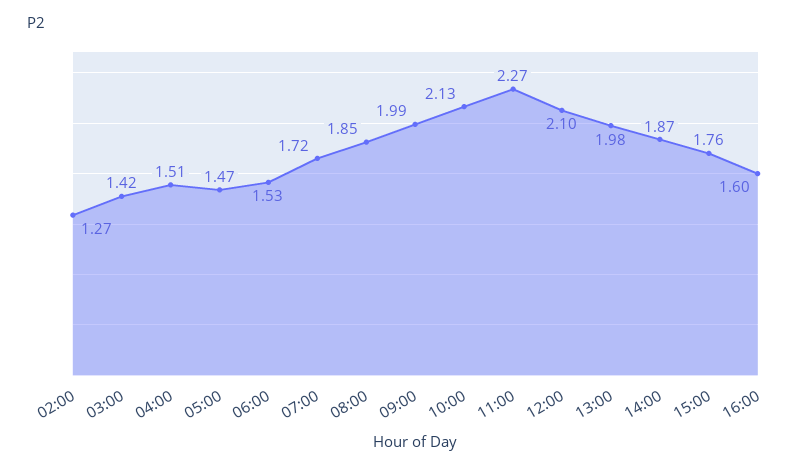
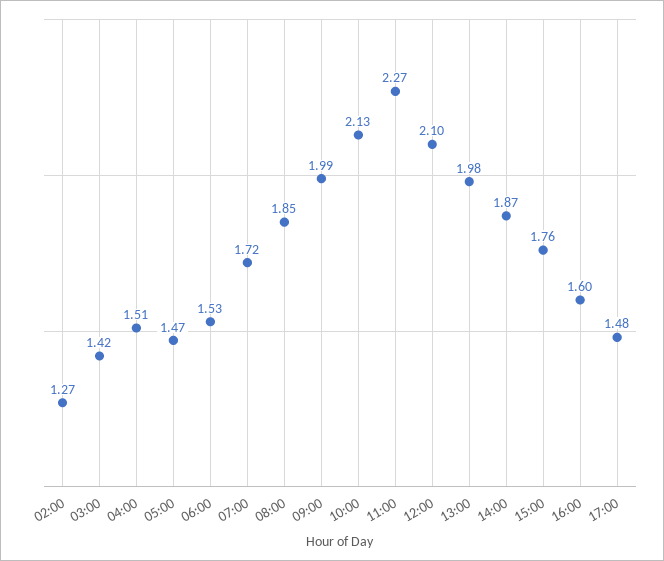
17:00: none -> 1.48

